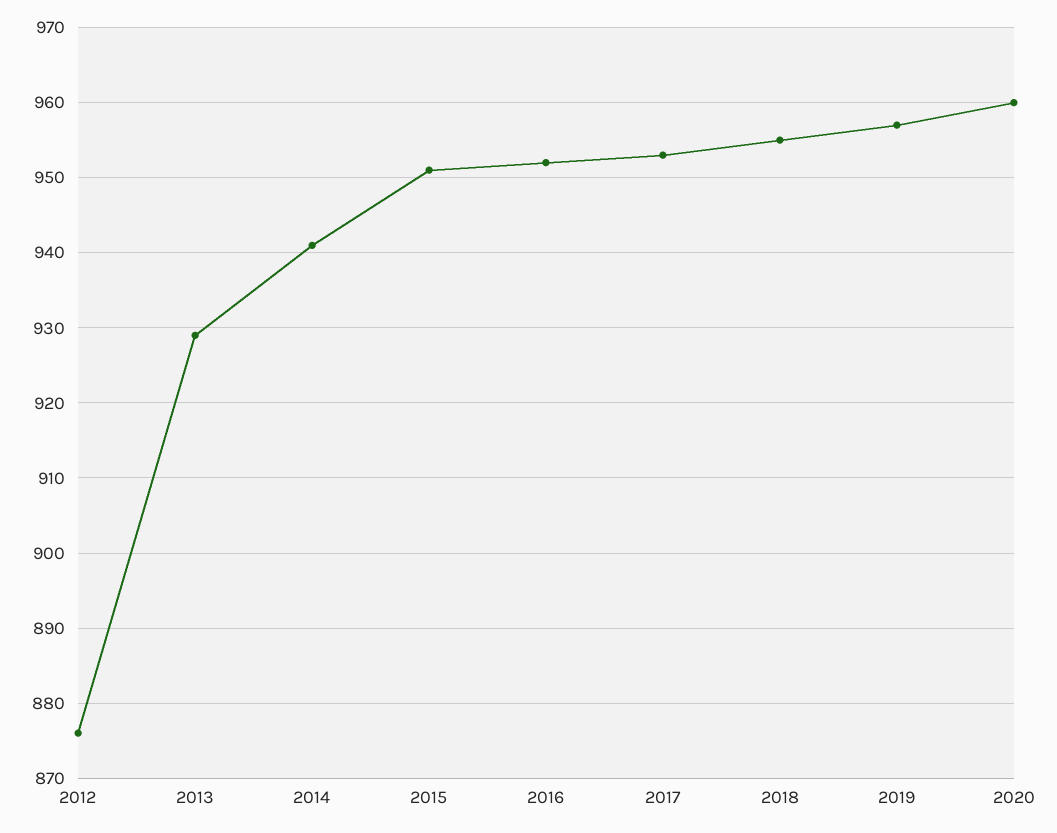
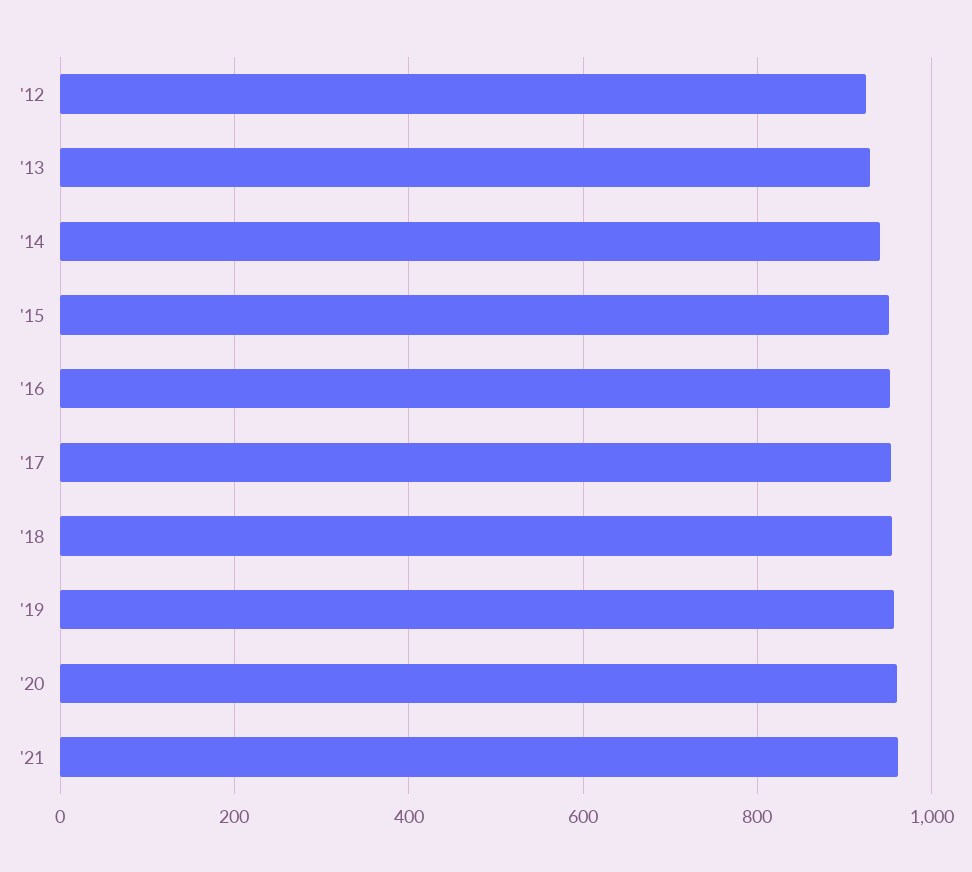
2012: 876 -> 920
'21: none -> 960

